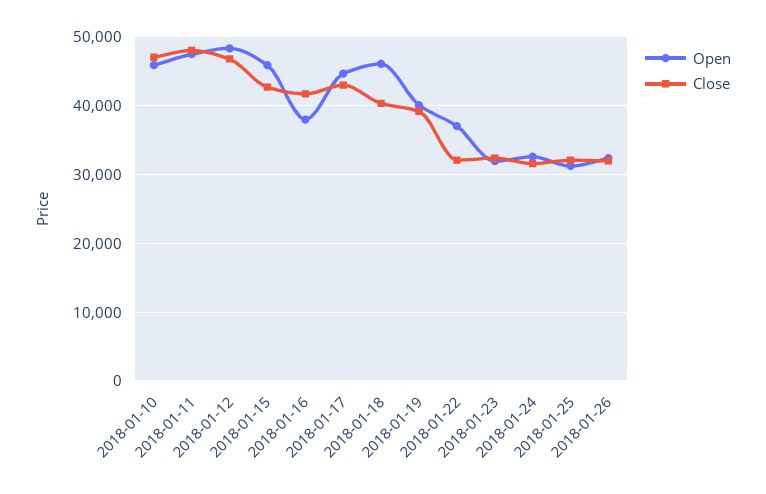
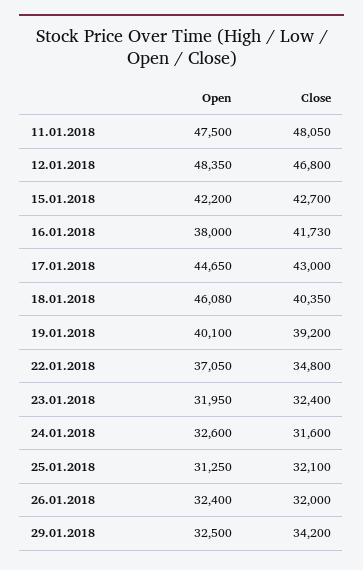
Open, 2018-01-10: 46000 -> none
Close, 2018-01-10: 47000 -> none
Open, 2018-01-15: 46000 -> 42200
Close, 2018-01-22: 32000 -> 34800
Open, 29.01.2018: none -> 32500
Close, 29.01.2018: none -> 34200

